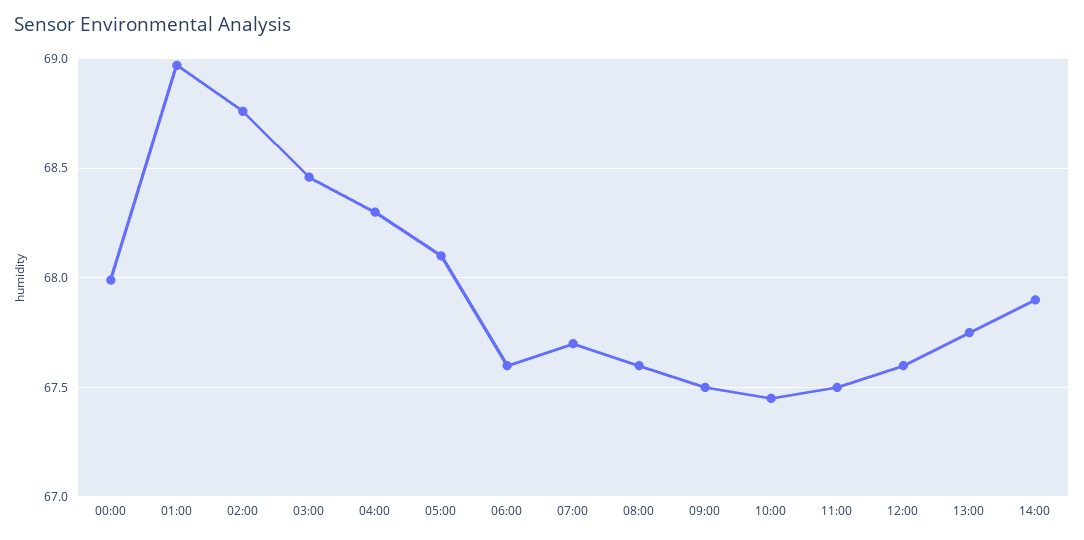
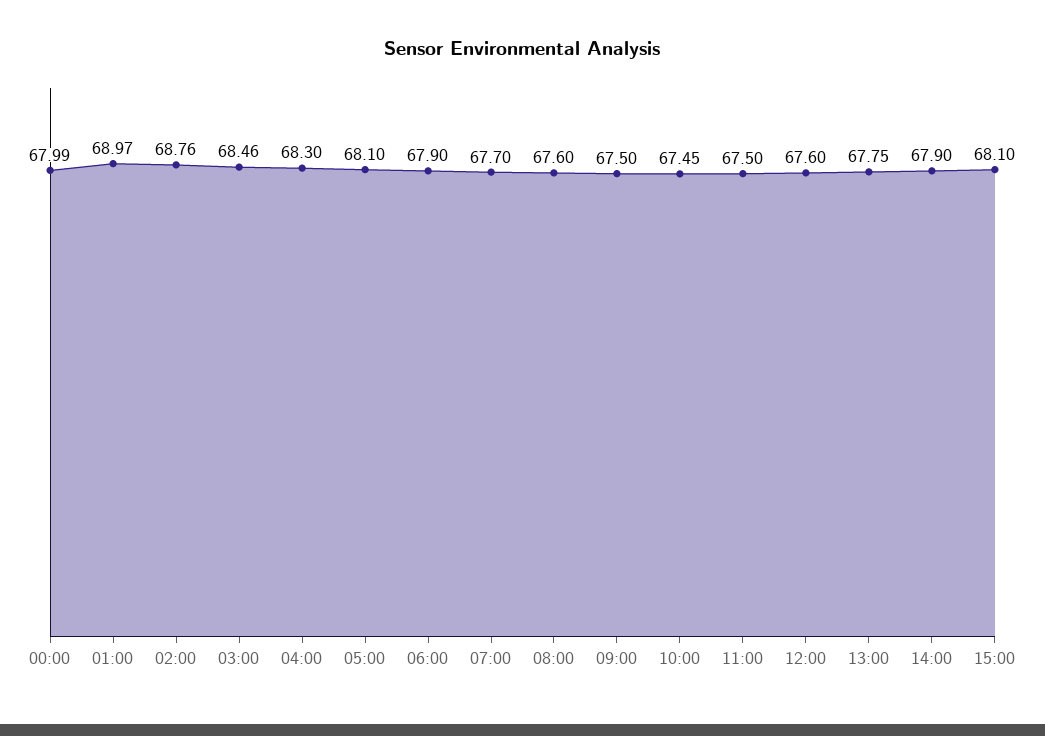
06:00: 67.6 -> 67.9
15:00: none -> 68.1

